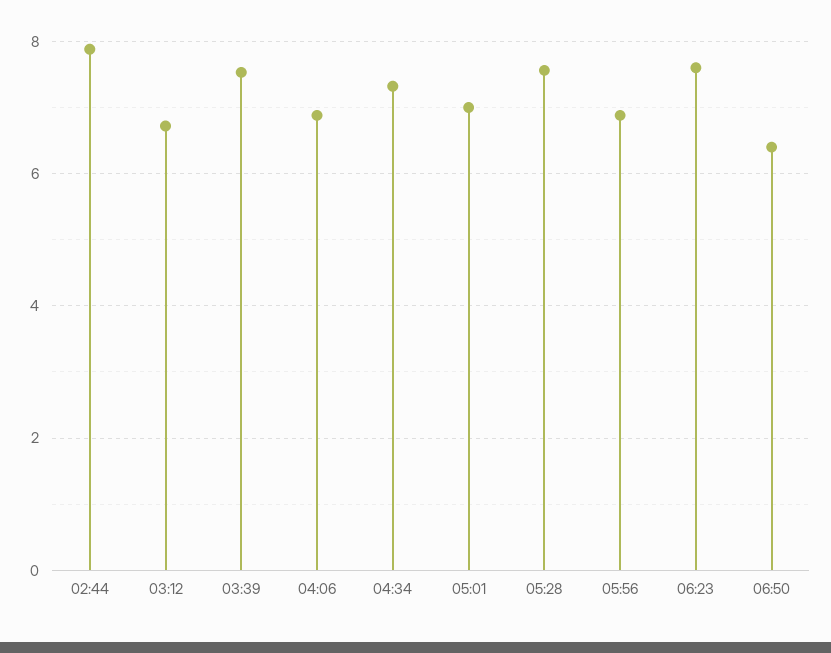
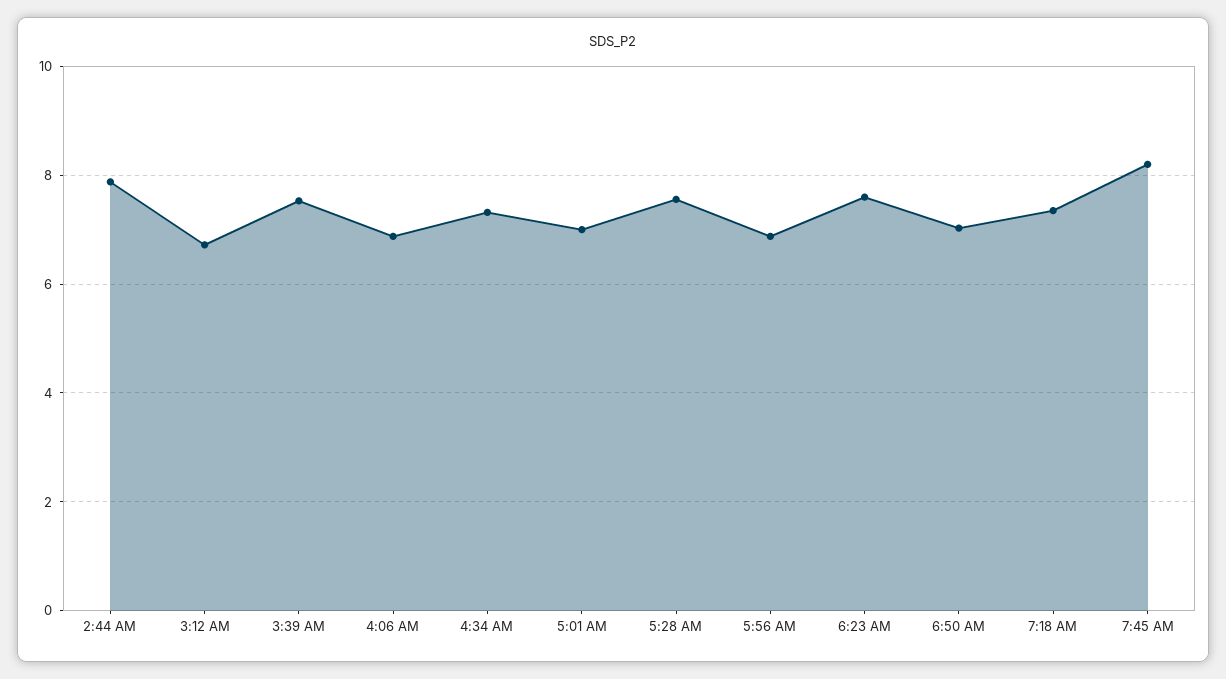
06:50: 6.4 -> 7
7:18 AM: none -> 7.4
7:45 AM: none -> 8.2

